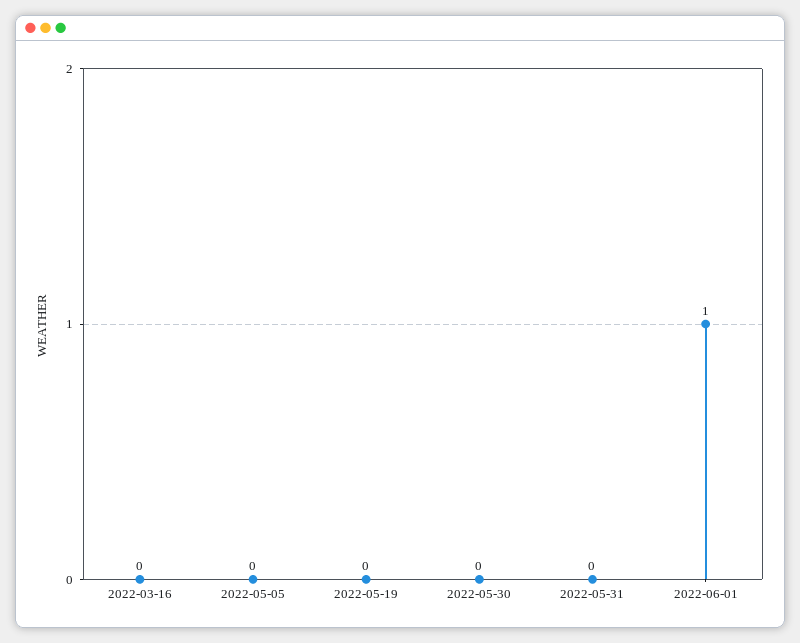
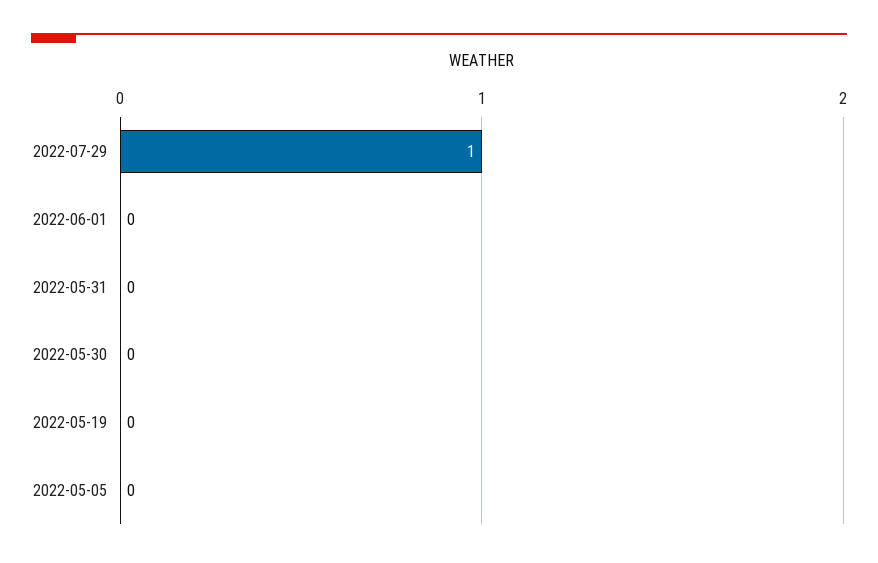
2022-03-16: 0 -> none
2022-06-01: 1 -> 0
2022-07-29: none -> 1

